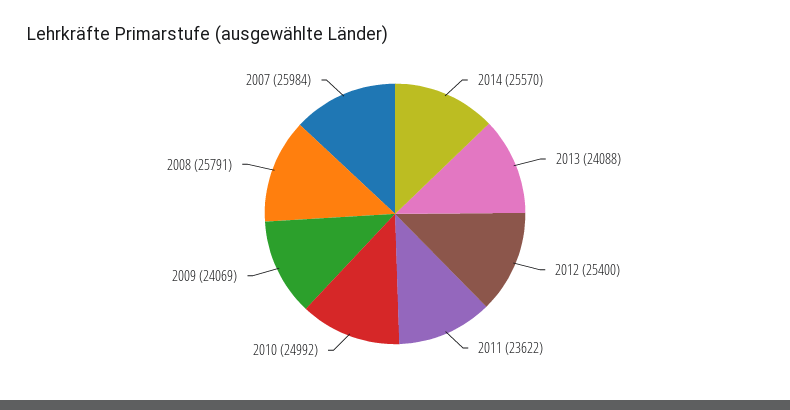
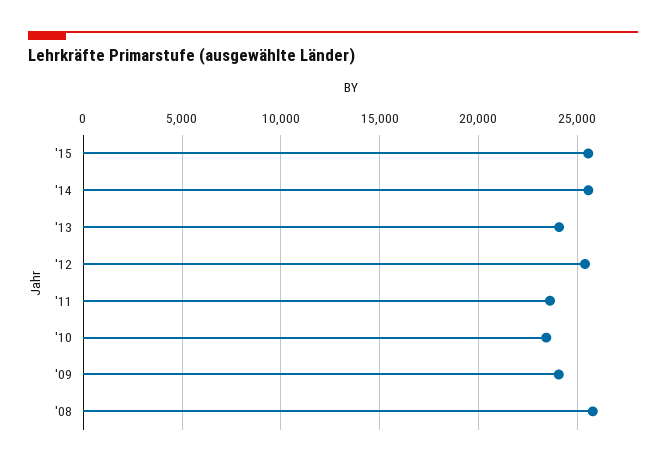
2010: 24992 -> 23500
2007: 25984 -> none
'15: none -> 25500

